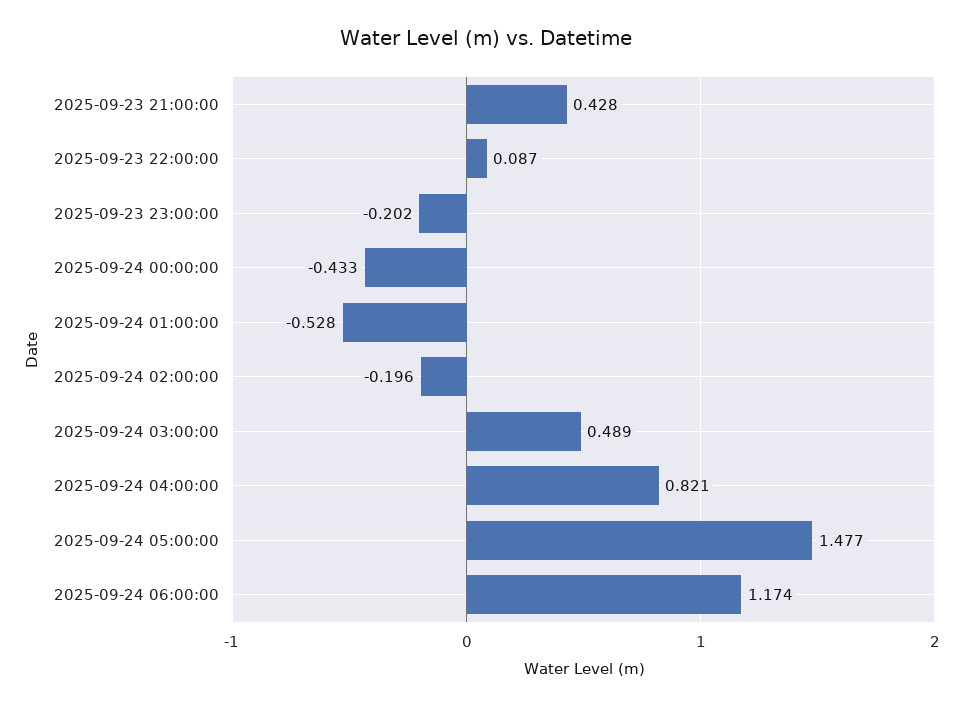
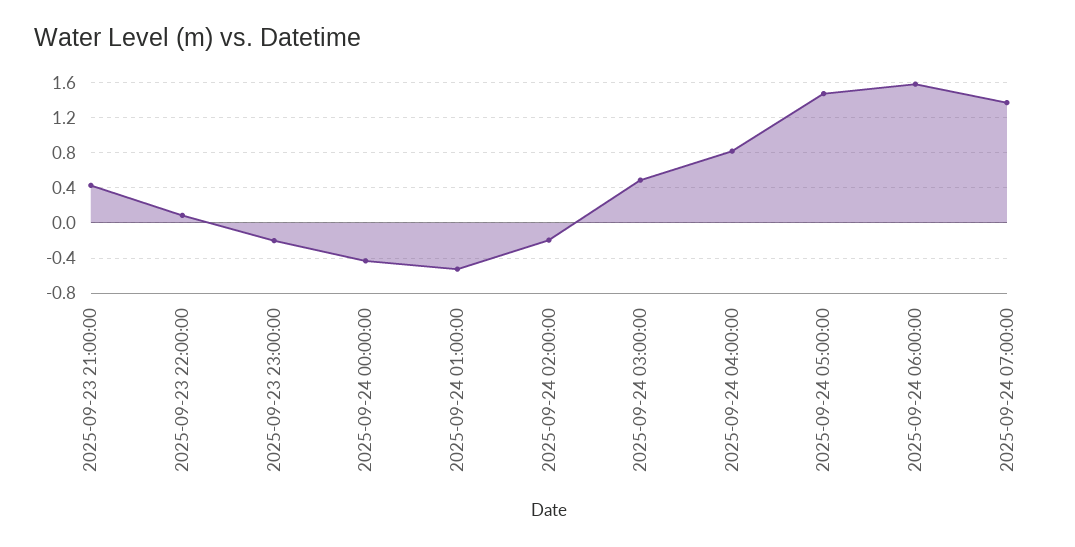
2025-09-24 06:00:00: 1.174 -> 1.6
2025-09-24 07:00:00: none -> 1.4

